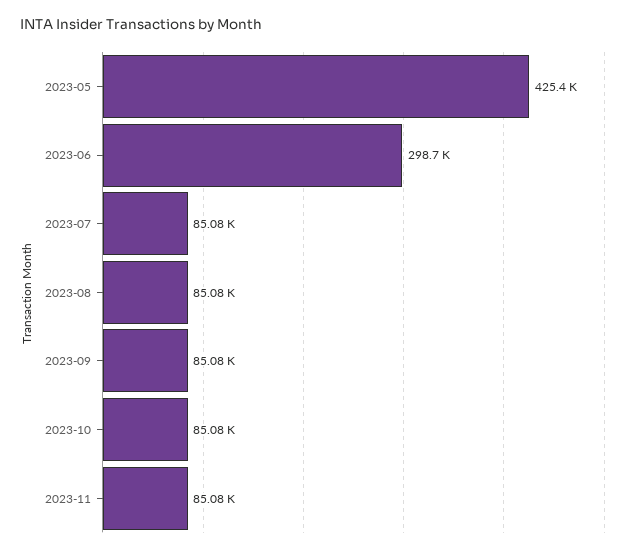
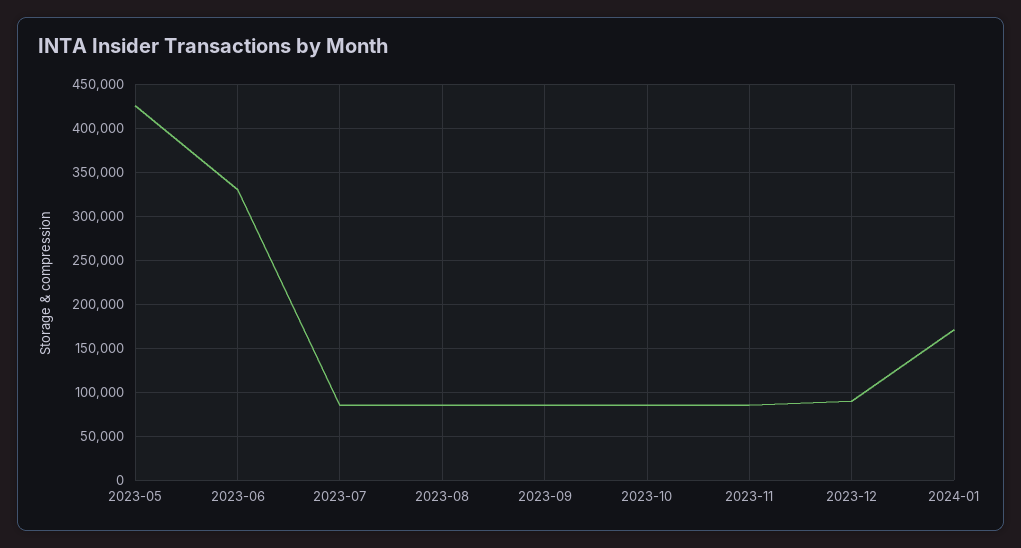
2023-06: 298700 -> 330000
2023-12: none -> 90000
2024-01: none -> 170000

